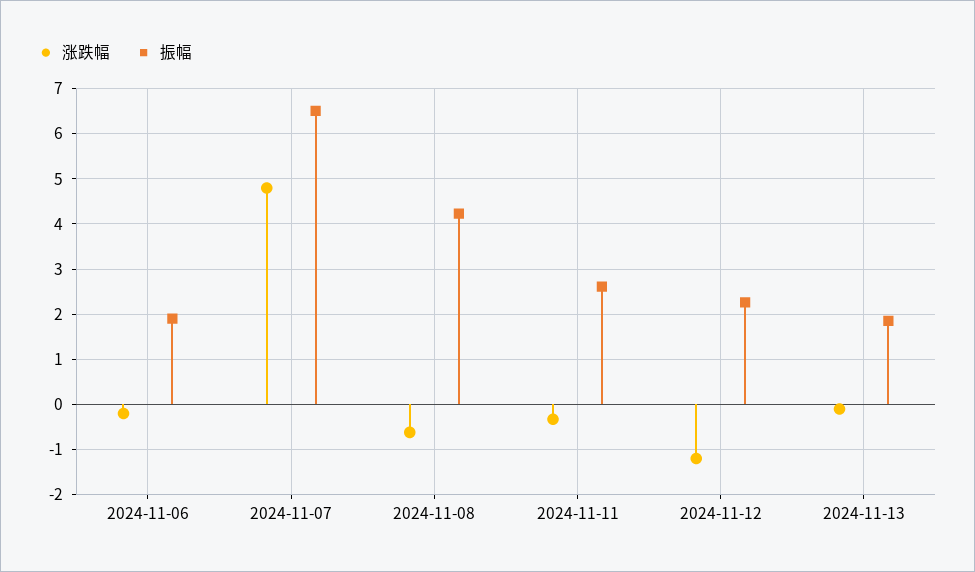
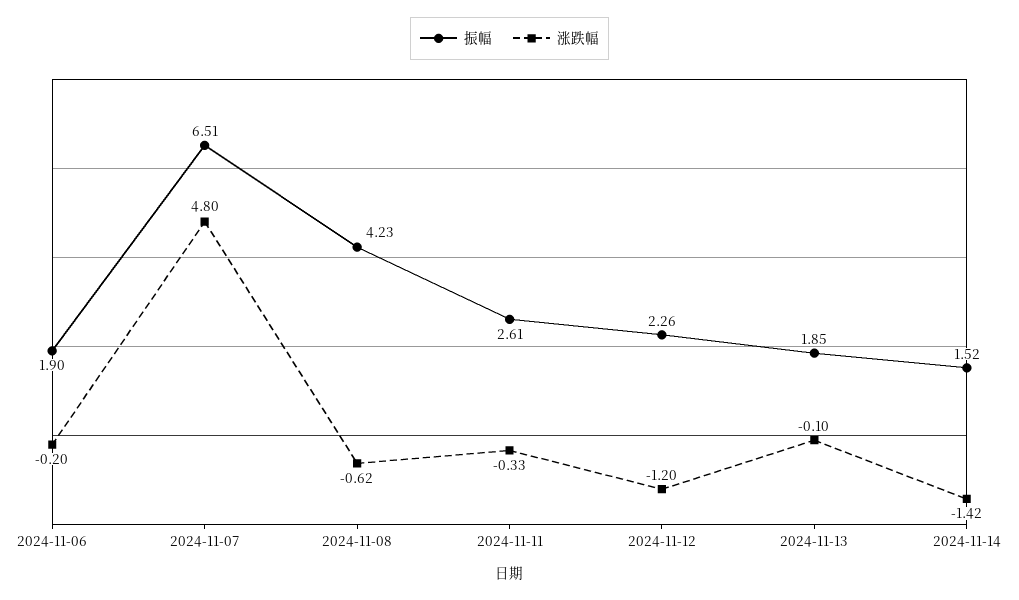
振幅, 2024-11-14: none -> 1.52
涨跌幅, 2024-11-14: none -> -1.42

